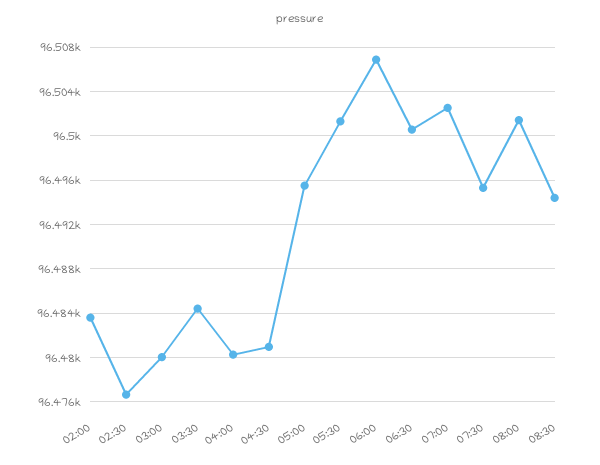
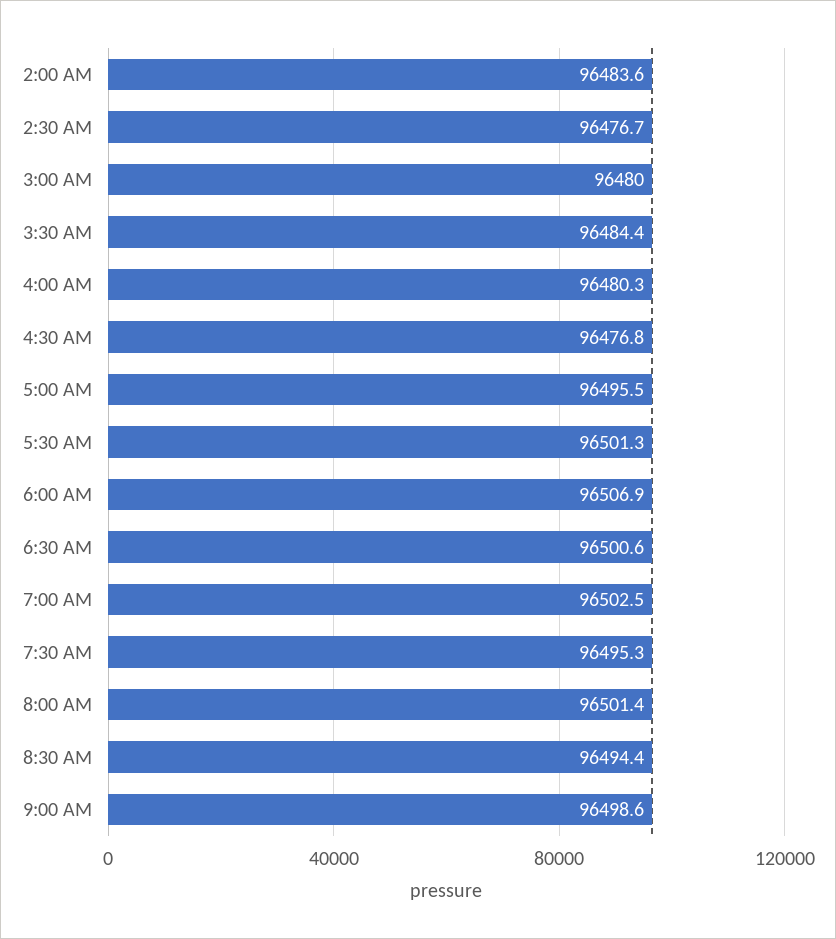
04:30: 96481 -> 96476.8
9:00 AM: none -> 96498.6

